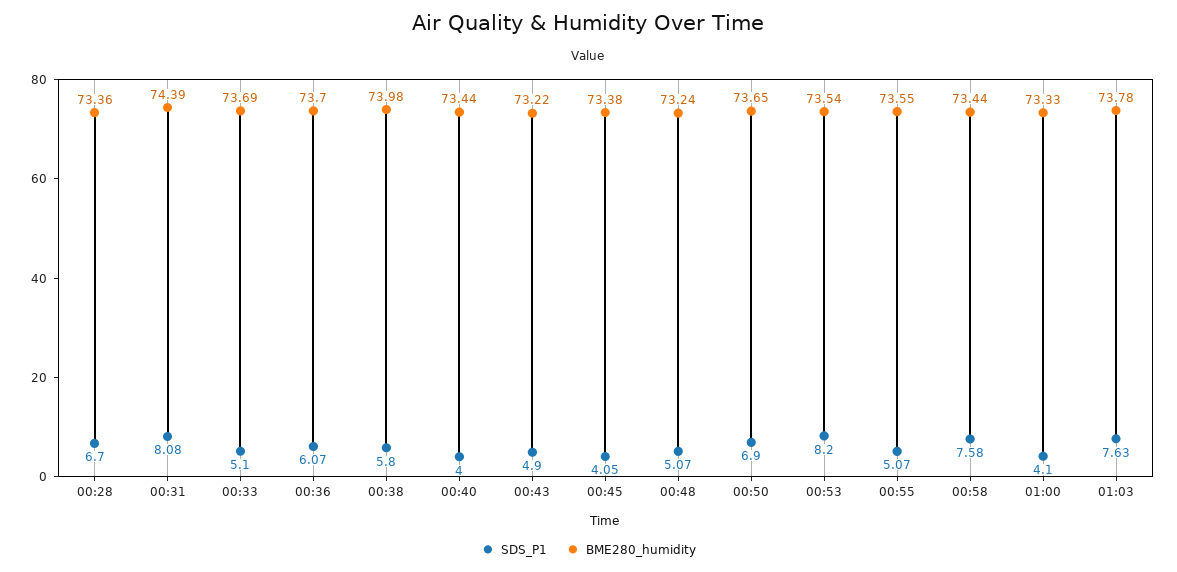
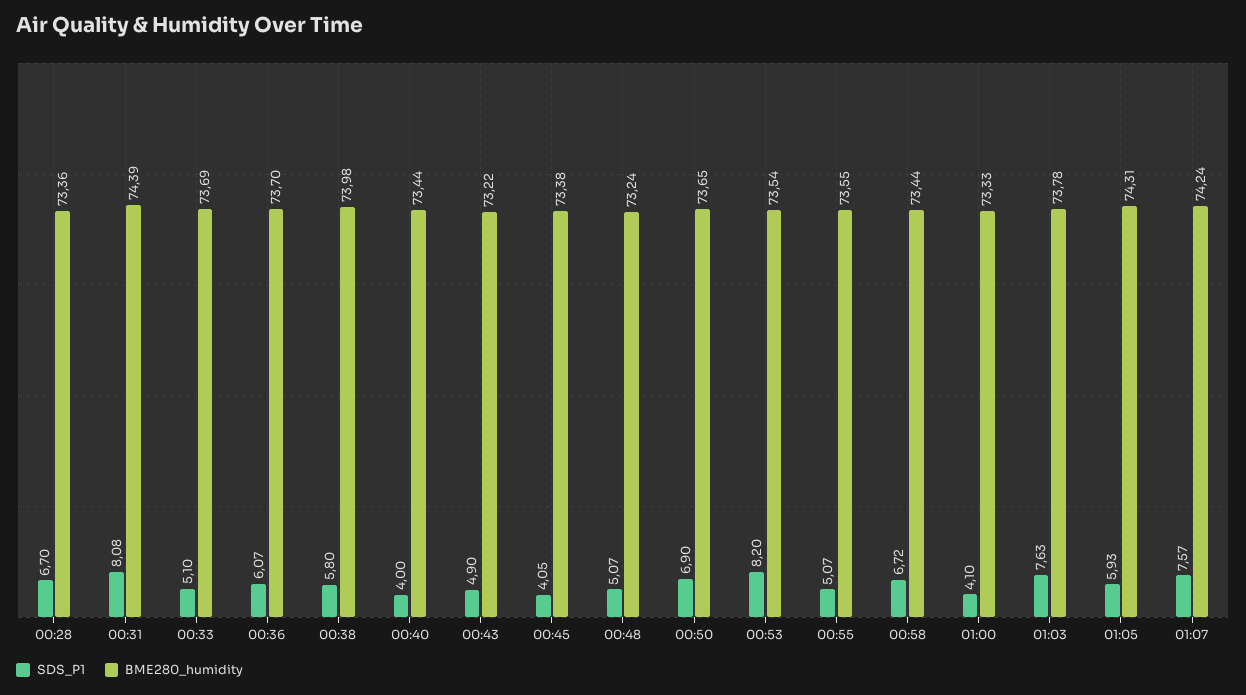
SDS_P1, 00:58: 7.58 -> 6.72
SDS_P1, 01:05: none -> 5.93
BME280_humidity, 01:05: none -> 74.31
SDS_P1, 01:07: none -> 7.57
BME280_humidity, 01:07: none -> 74.24

